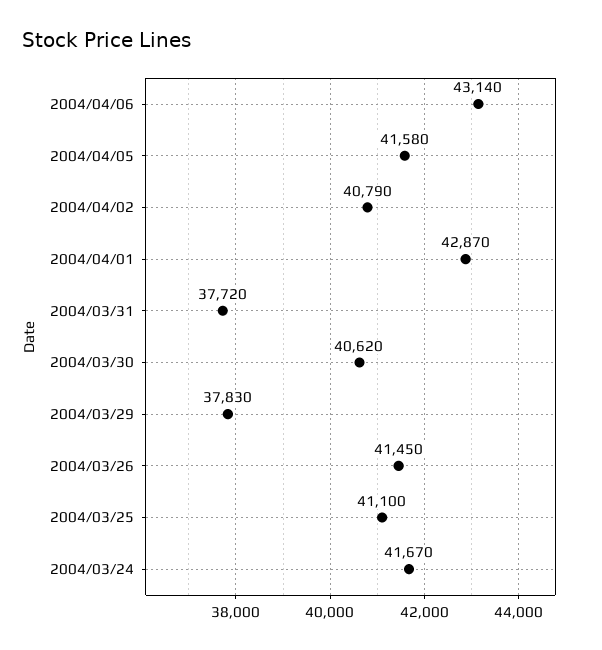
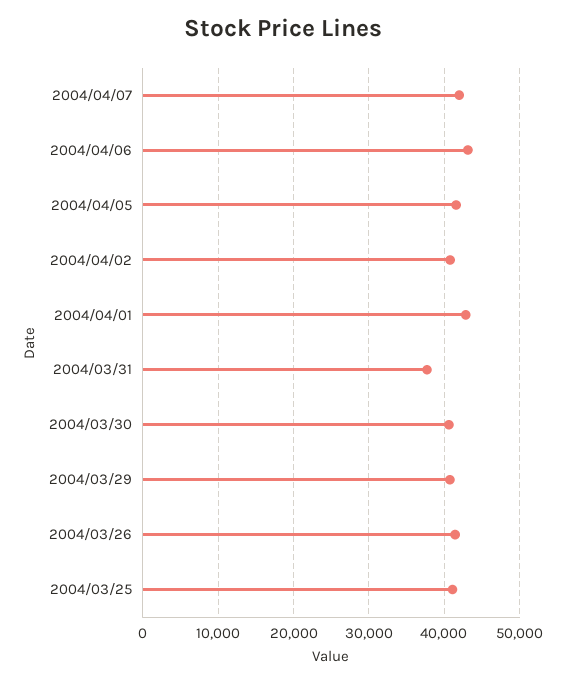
2004/03/29: 37830 -> 41000
2004/03/24: 41670 -> none
2004/04/07: none -> 42000

